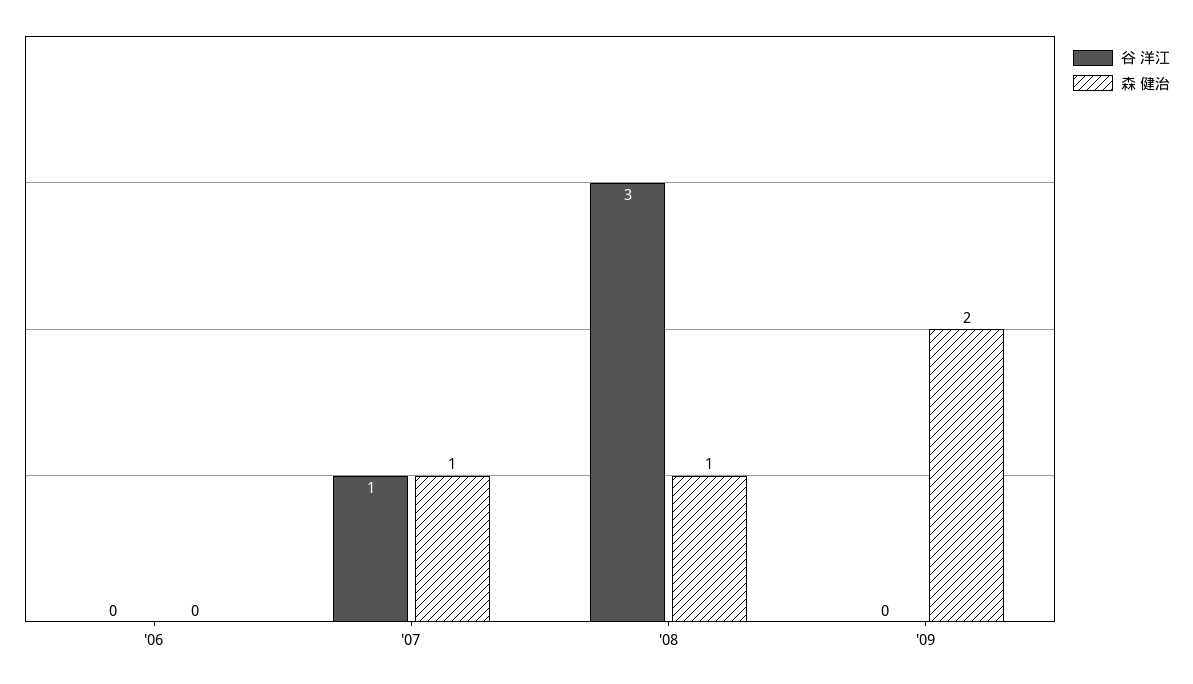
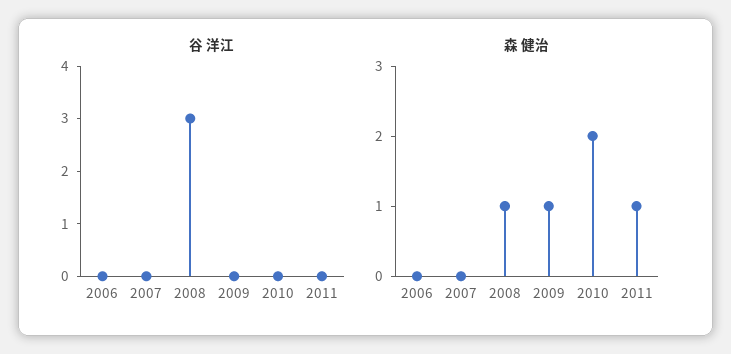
谷 洋江, '07: 1 -> 0
森 健治, '07: 1 -> 0
森 健治, '09: 2 -> 1
谷 洋江, 2010: none -> 0
谷 洋江, 2011: none -> 0
森 健治, 2010: none -> 2
森 健治, 2011: none -> 1

